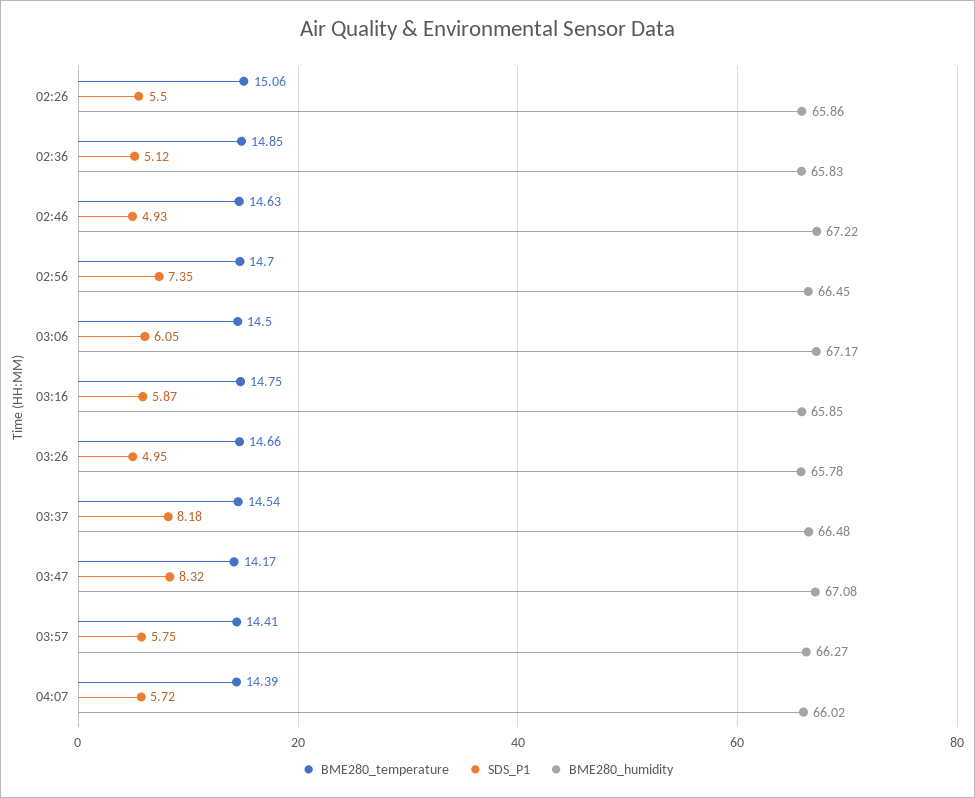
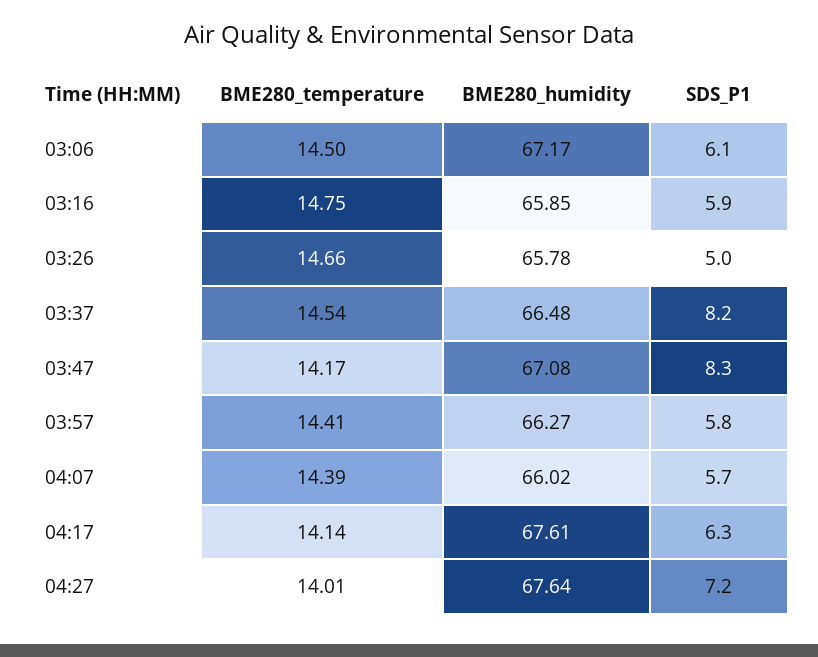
BME280_temperature, 02:26: 15.06 -> none
SDS_P1, 02:26: 5.5 -> none
BME280_humidity, 02:26: 65.86 -> none
BME280_temperature, 02:36: 14.85 -> none
SDS_P1, 02:36: 5.12 -> none
BME280_humidity, 02:36: 65.83 -> none
BME280_temperature, 02:46: 14.63 -> none
SDS_P1, 02:46: 4.93 -> none
BME280_humidity, 02:46: 67.22 -> none
BME280_temperature, 02:56: 14.7 -> none
SDS_P1, 02:56: 7.35 -> none
BME280_humidity, 02:56: 66.45 -> none
BME280_temperature, 04:17: none -> 14.14
BME280_humidity, 04:17: none -> 67.61
SDS_P1, 04:17: none -> 6.3
BME280_temperature, 04:27: none -> 14.01
BME280_humidity, 04:27: none -> 67.64
SDS_P1, 04:27: none -> 7.2

